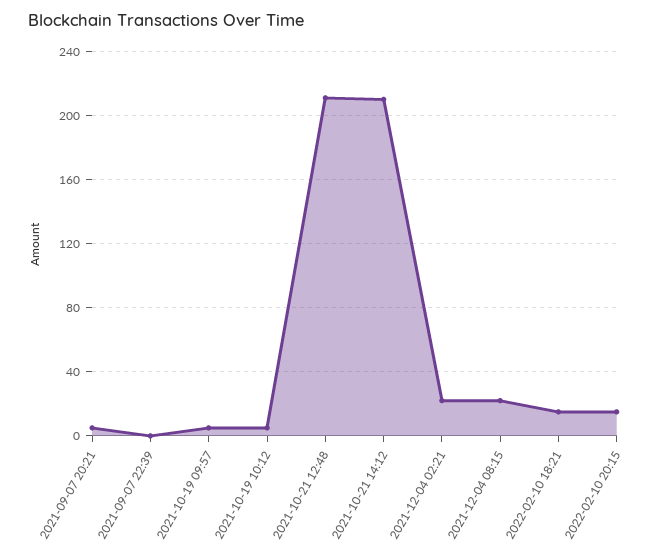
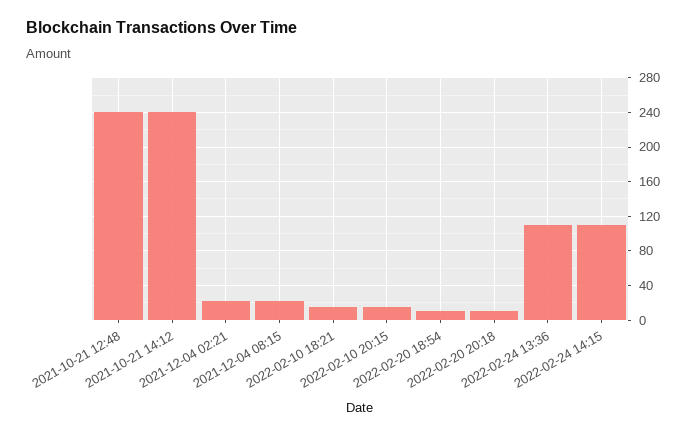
2021-09-07 20:21: 5 -> none
2021-09-07 22:39: 0 -> none
2021-10-19 09:57: 5 -> none
2021-10-19 10:12: 5 -> none
2021-10-21 12:48: 210 -> 240
2021-10-21 14:12: 210 -> 240
2022-02-20 18:54: none -> 10
2022-02-20 20:18: none -> 10
2022-02-24 13:36: none -> 110
2022-02-24 14:15: none -> 110

